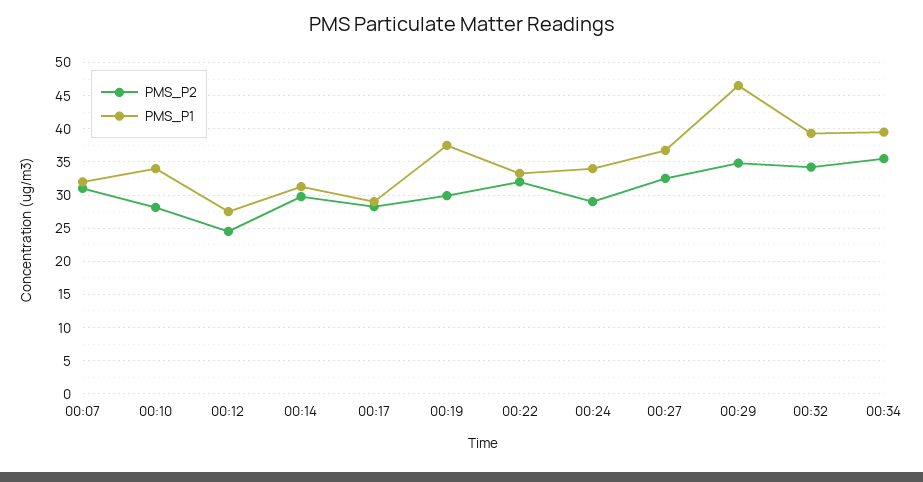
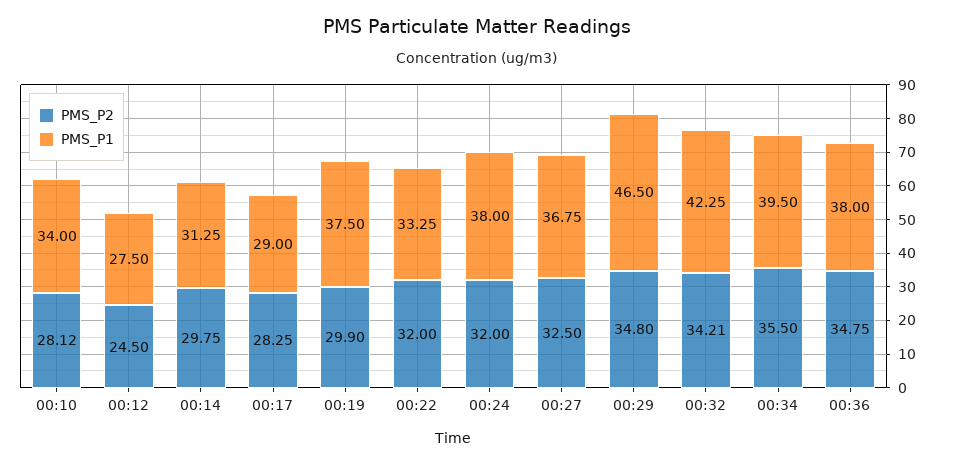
PMS_P2, 00:07: 31 -> none
PMS_P1, 00:07: 32 -> none
PMS_P2, 00:24: 29 -> 32
PMS_P1, 00:24: 34 -> 38
PMS_P1, 00:32: 39 -> 42.25
PMS_P2, 00:36: none -> 34.75
PMS_P1, 00:36: none -> 38

